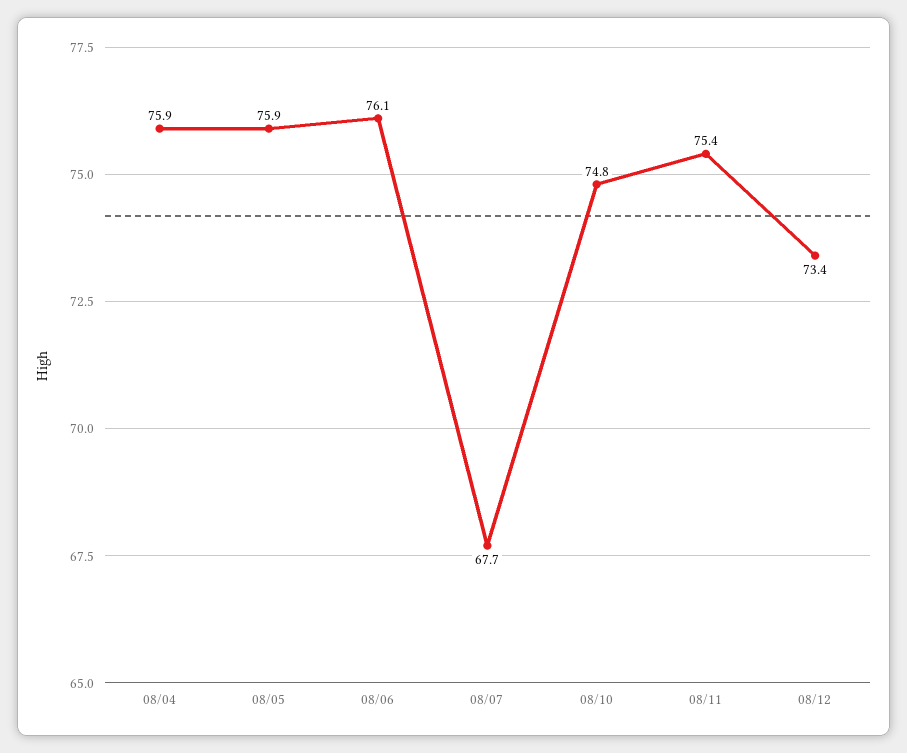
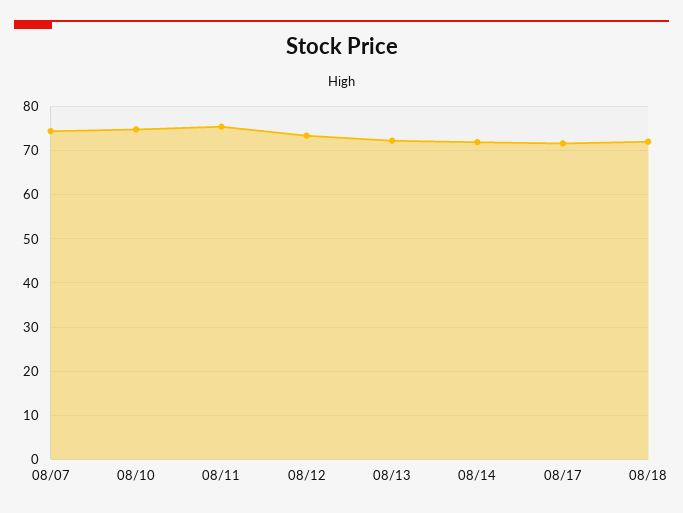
08/04: 75.9 -> none
08/05: 75.9 -> none
08/06: 76.1 -> none
08/07: 67.7 -> 74
08/13: none -> 72
08/14: none -> 72
08/17: none -> 72
08/18: none -> 72

